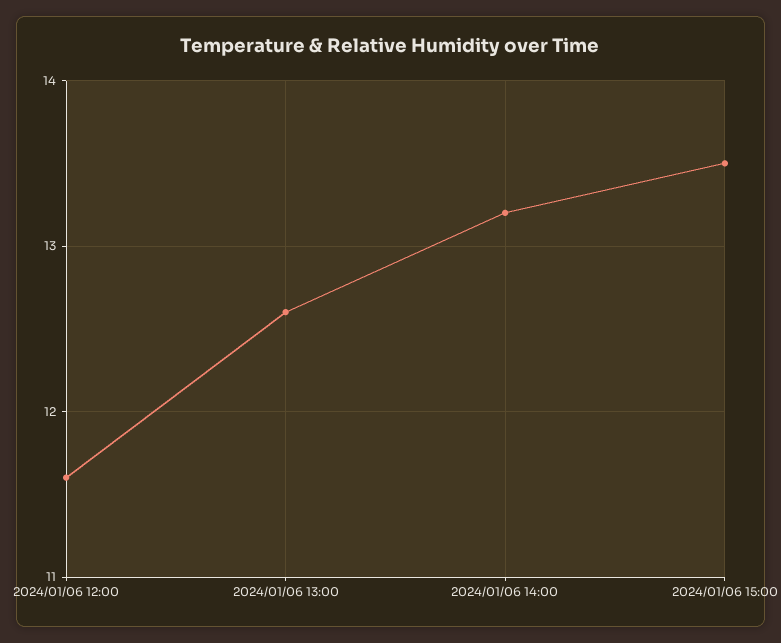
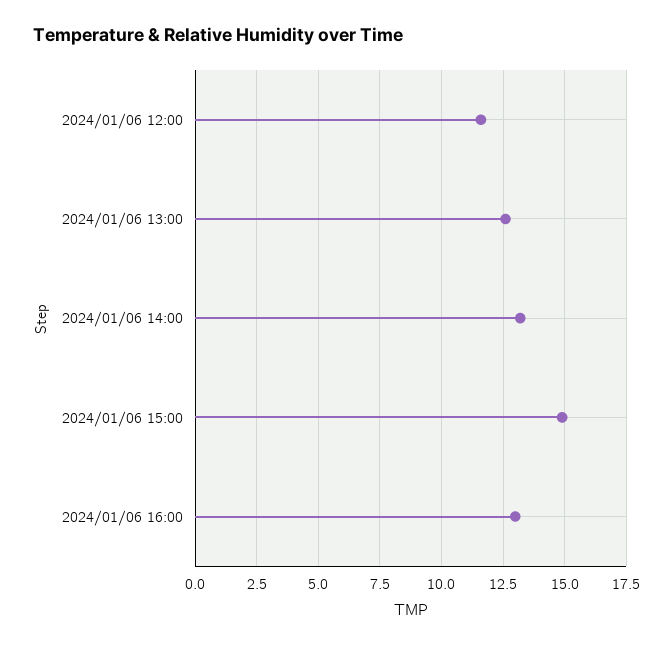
2024/01/06 15:00: 13.5 -> 15
2024/01/06 16:00: none -> 13

